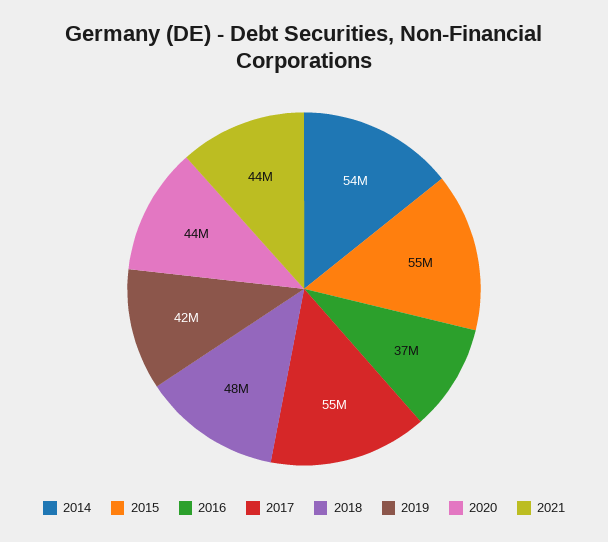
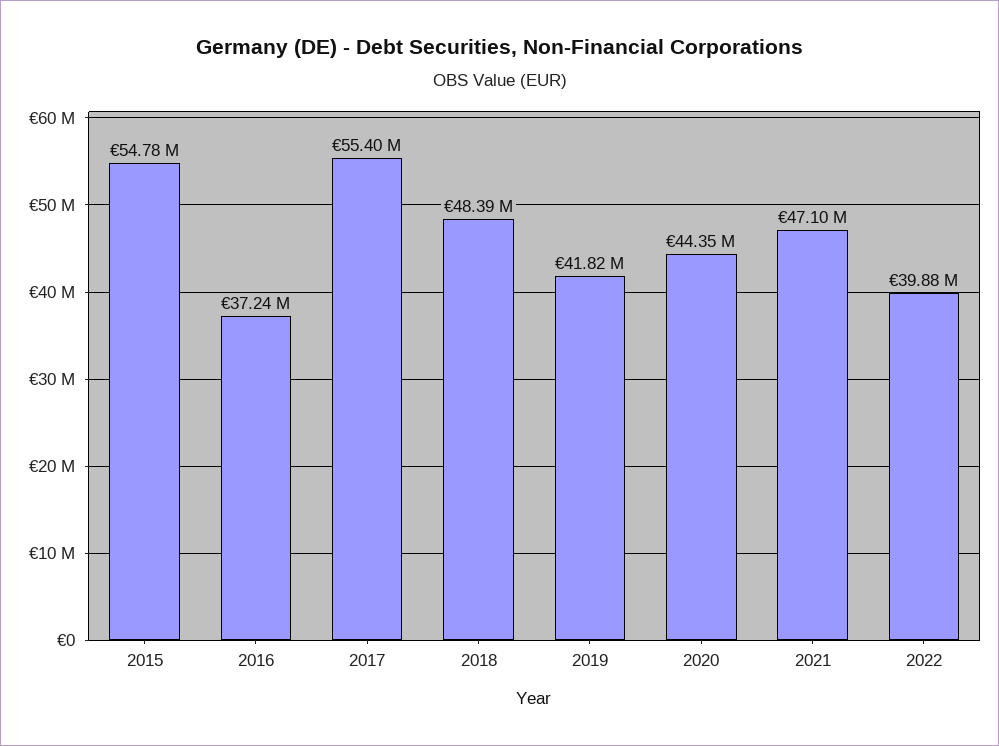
2014: 54000000 -> none
2021: 44000000 -> 47100000
2022: none -> 39880000

